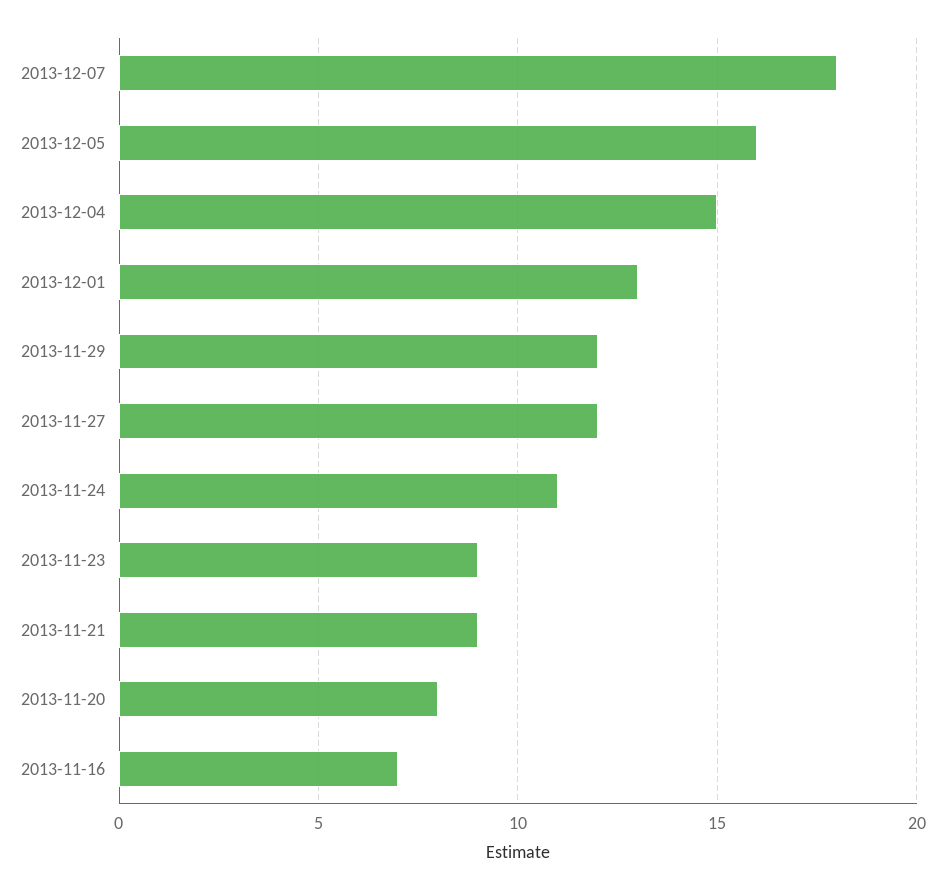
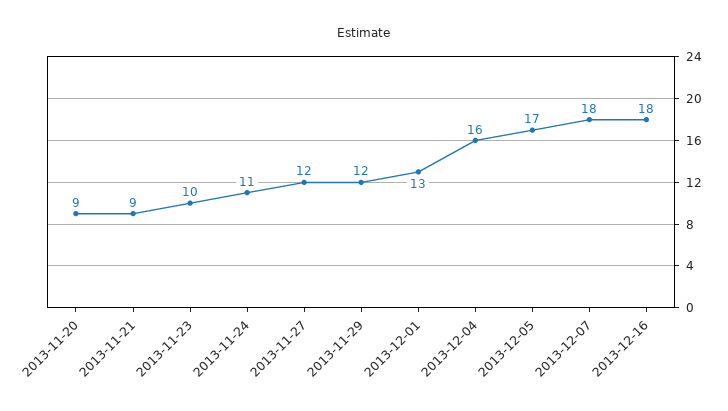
2013-12-05: 16 -> 17
2013-12-04: 15 -> 16
2013-11-23: 9 -> 10
2013-11-20: 8 -> 9
2013-11-16: 7 -> none
2013-12-16: none -> 18

